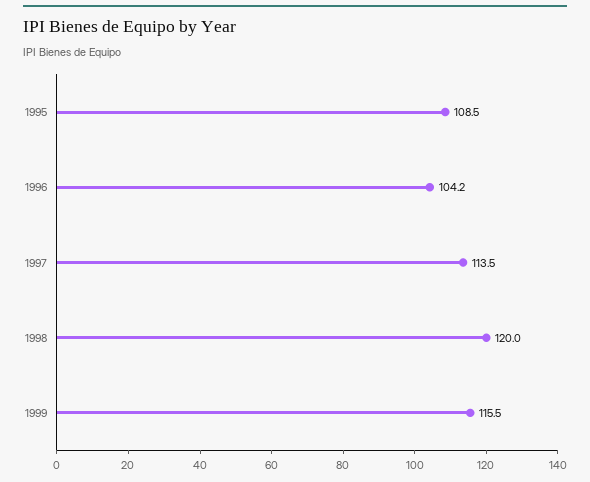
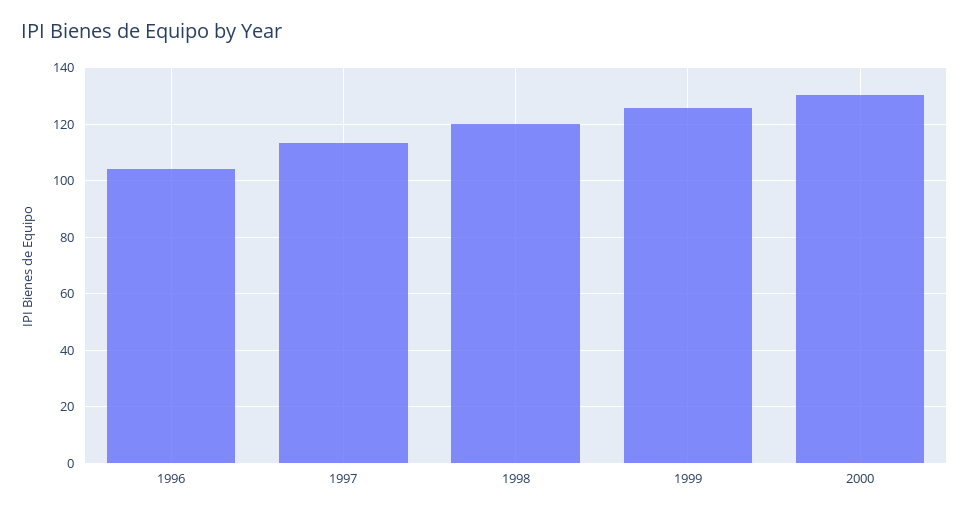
1995: 108.5 -> none
1999: 115.5 -> 125
2000: none -> 130

